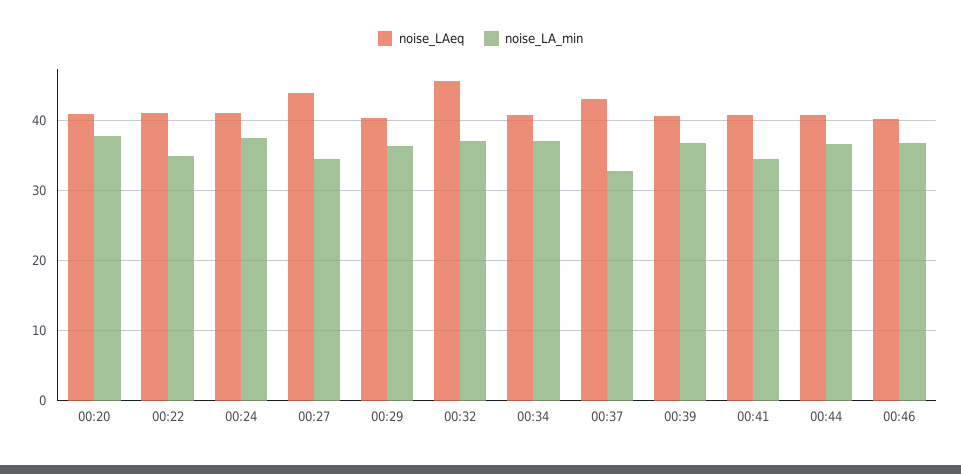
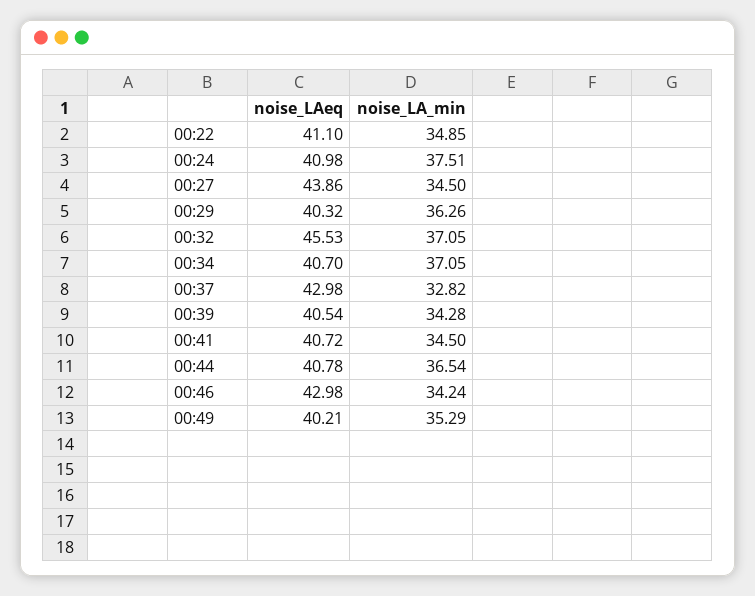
noise_LAeq, 00:20: 41 -> none
noise_LA_min, 00:20: 38 -> none
noise_LA_min, 00:39: 37 -> 34.28
noise_LAeq, 00:46: 40 -> 42.98
noise_LA_min, 00:46: 37 -> 34.24
noise_LAeq, 00:49: none -> 40.21
noise_LA_min, 00:49: none -> 35.29

